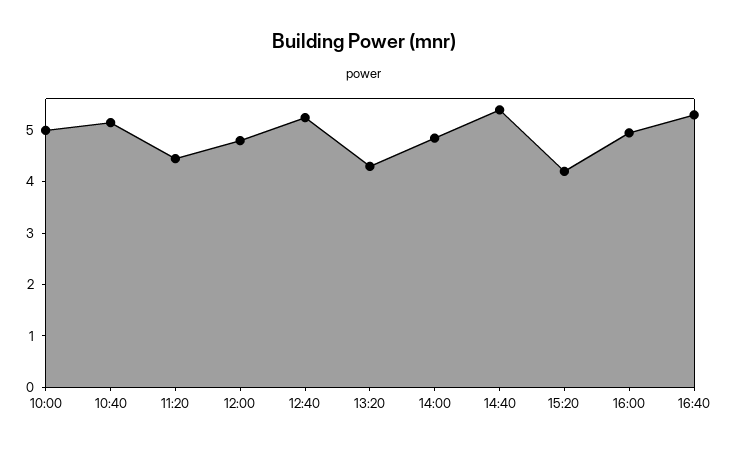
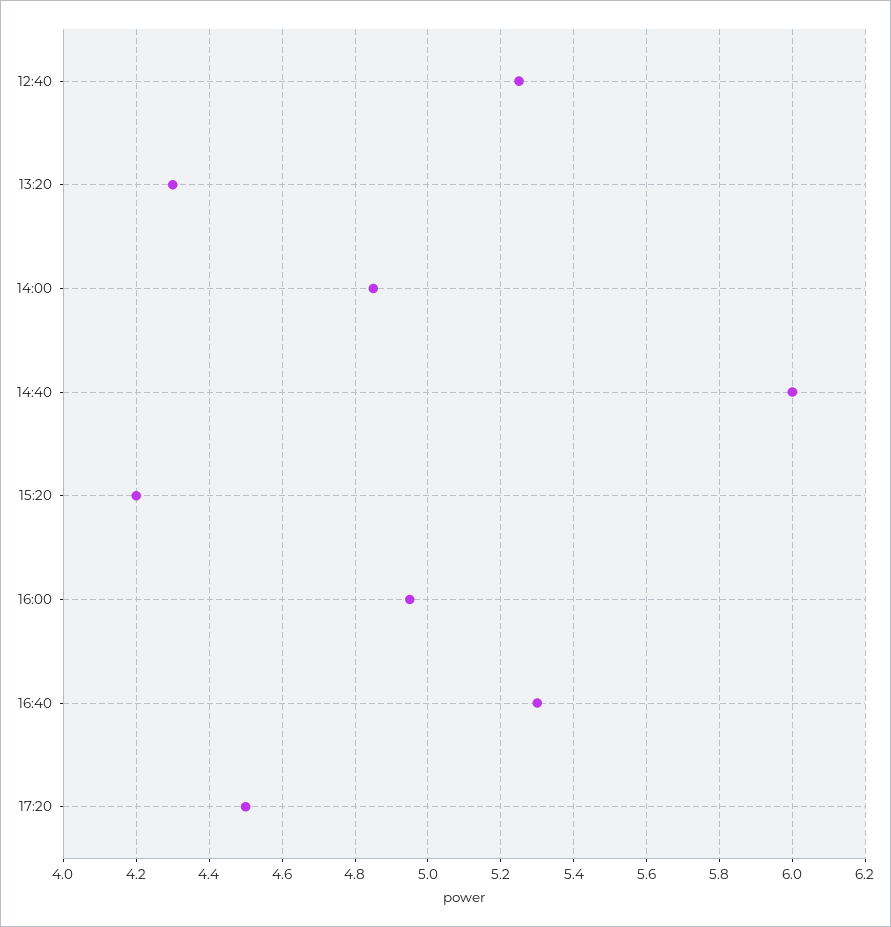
10:00: 5 -> none
10:40: 5.2 -> none
11:20: 4.4 -> none
12:00: 4.8 -> none
14:40: 5.4 -> 6
17:20: none -> 4.5

